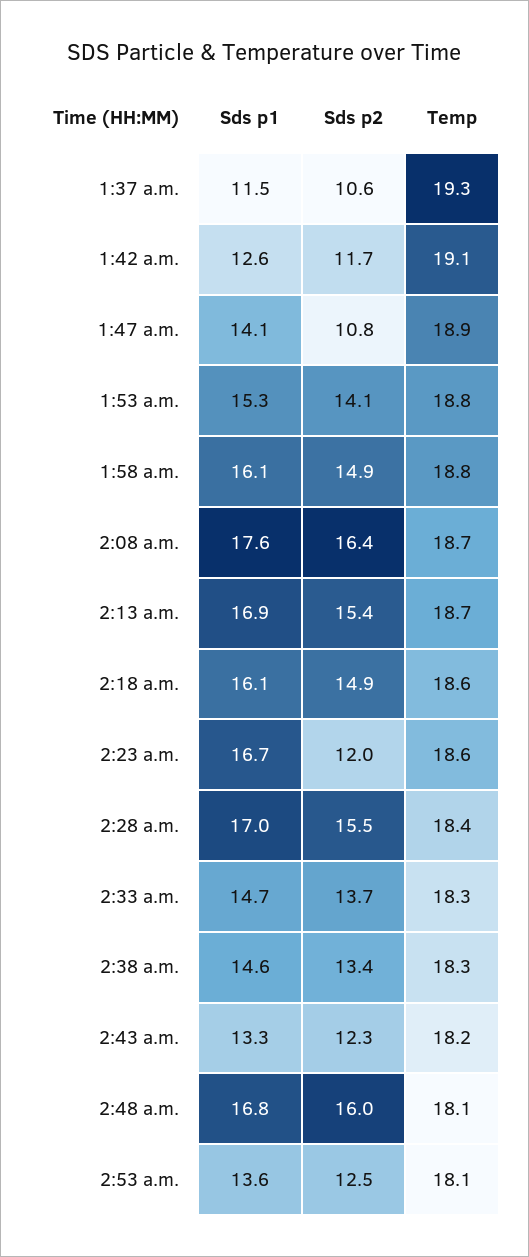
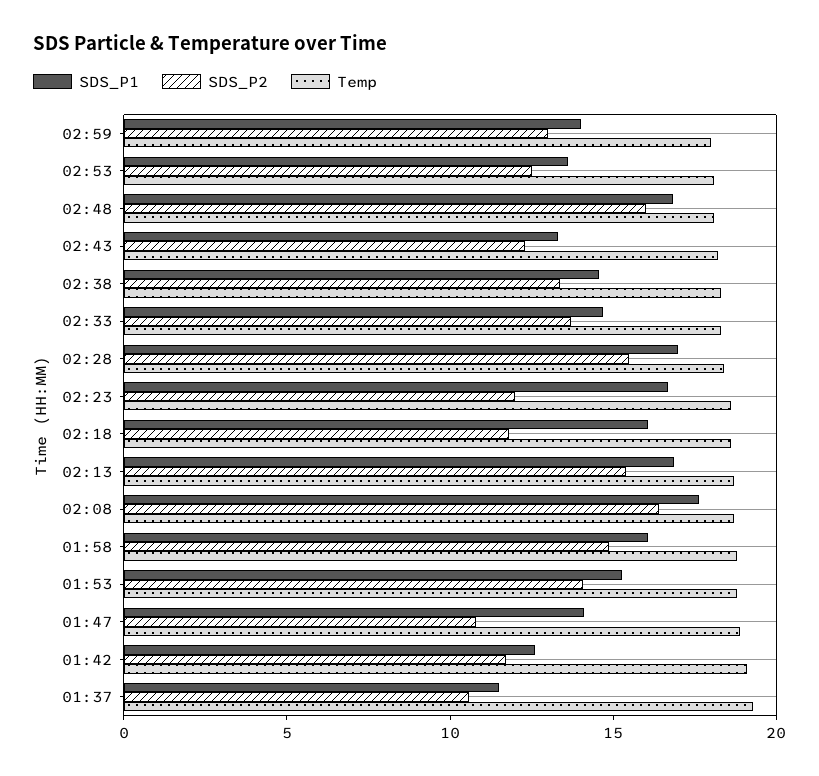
Sds p2, 2:18 a.m.: 14.9 -> 12
Sds p1, 02:59: none -> 14
Sds p2, 02:59: none -> 13
Temp, 02:59: none -> 18

